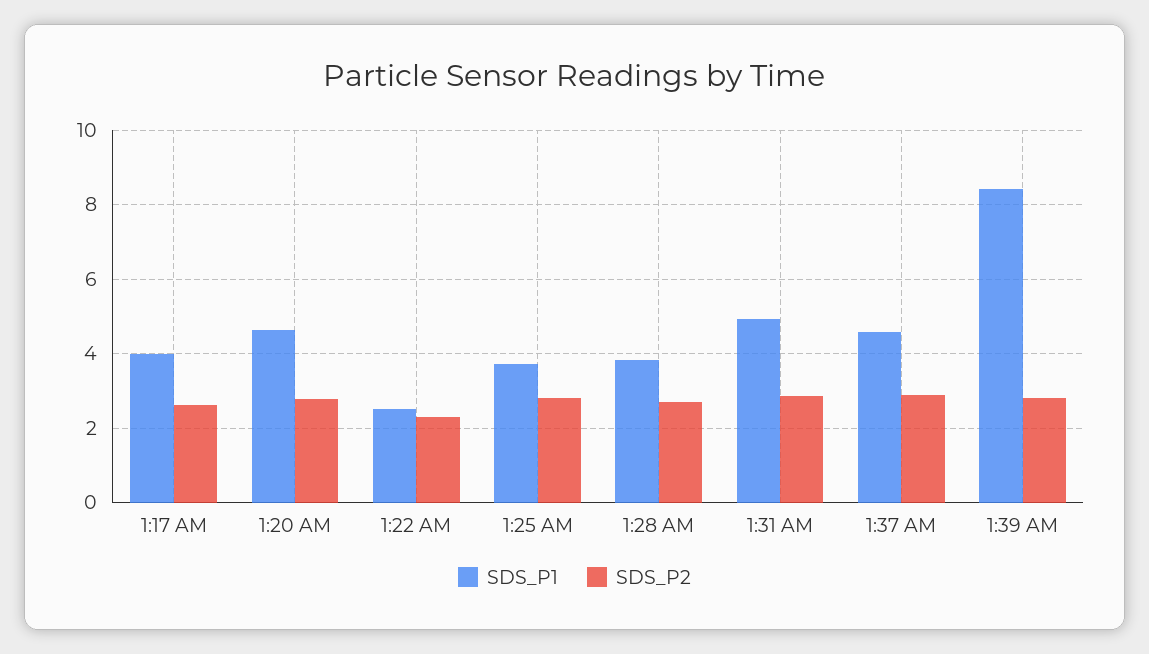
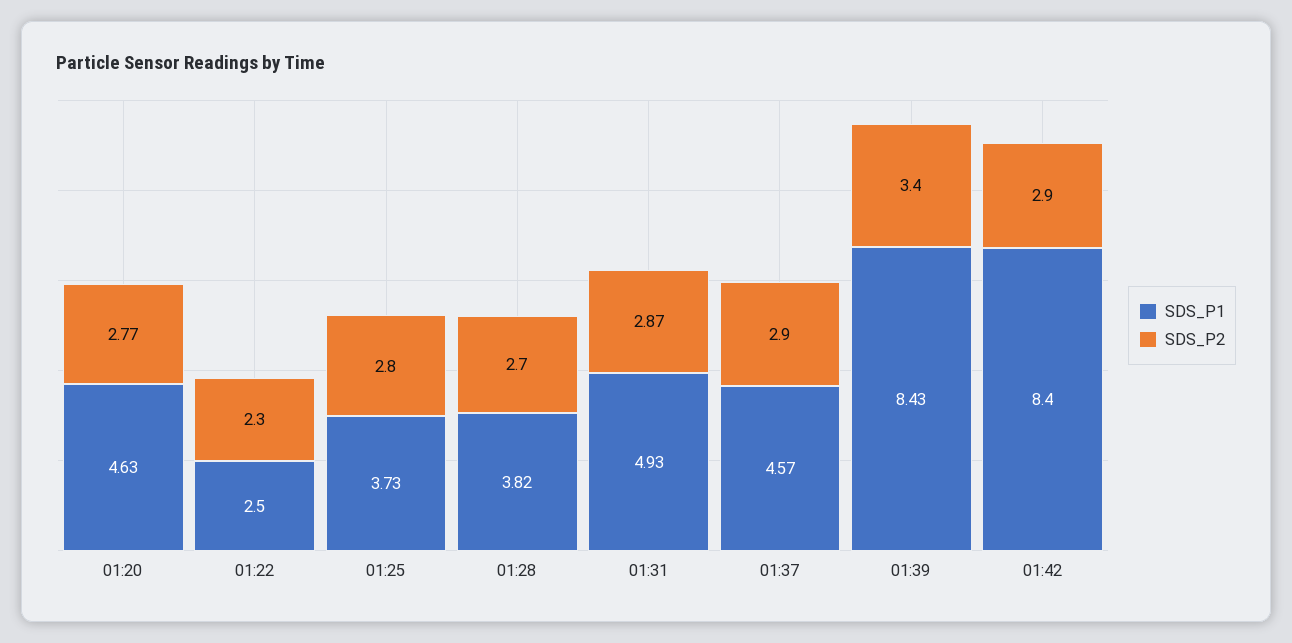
SDS_P1, 1:17 AM: 4 -> none
SDS_P2, 1:17 AM: 2.6 -> none
SDS_P2, 1:39 AM: 2.8 -> 3.4
SDS_P1, 01:42: none -> 8.4
SDS_P2, 01:42: none -> 2.9

